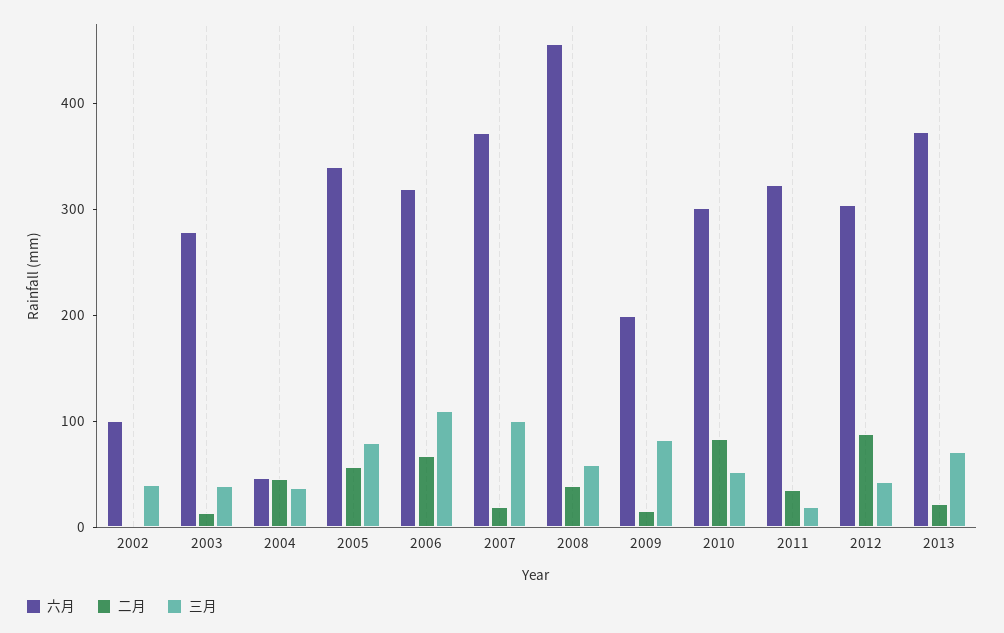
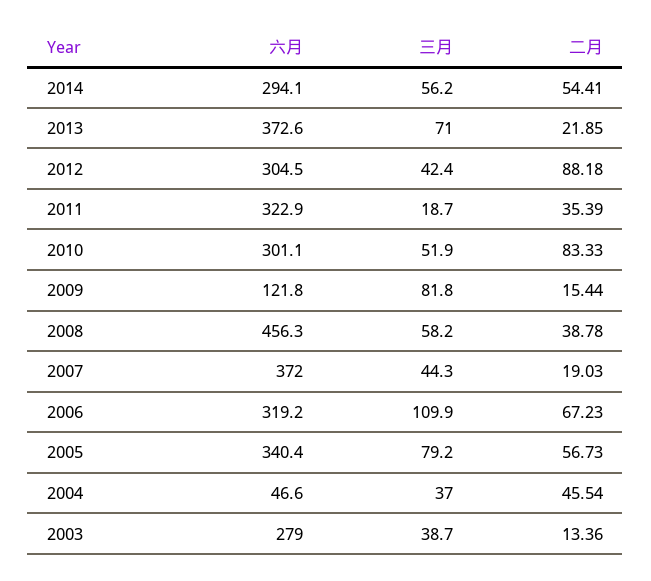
六月, 2002: 100 -> none
二月, 2002: 0 -> none
三月, 2002: 40 -> none
三月, 2007: 100 -> 44.3
六月, 2009: 200 -> 121.8
六月, 2014: none -> 294.1
三月, 2014: none -> 56.2
二月, 2014: none -> 54.41

